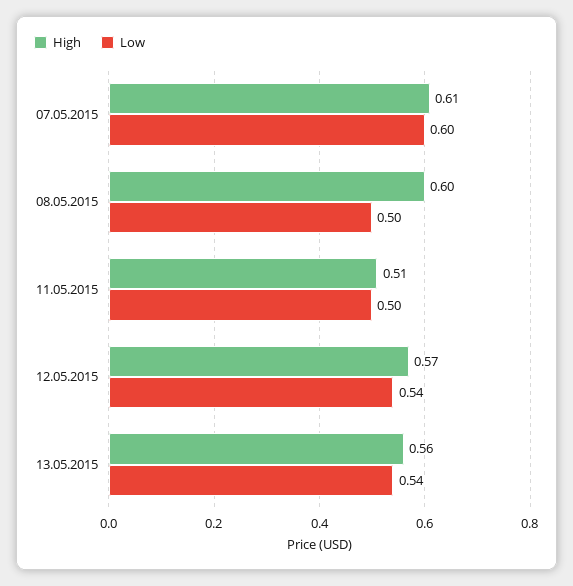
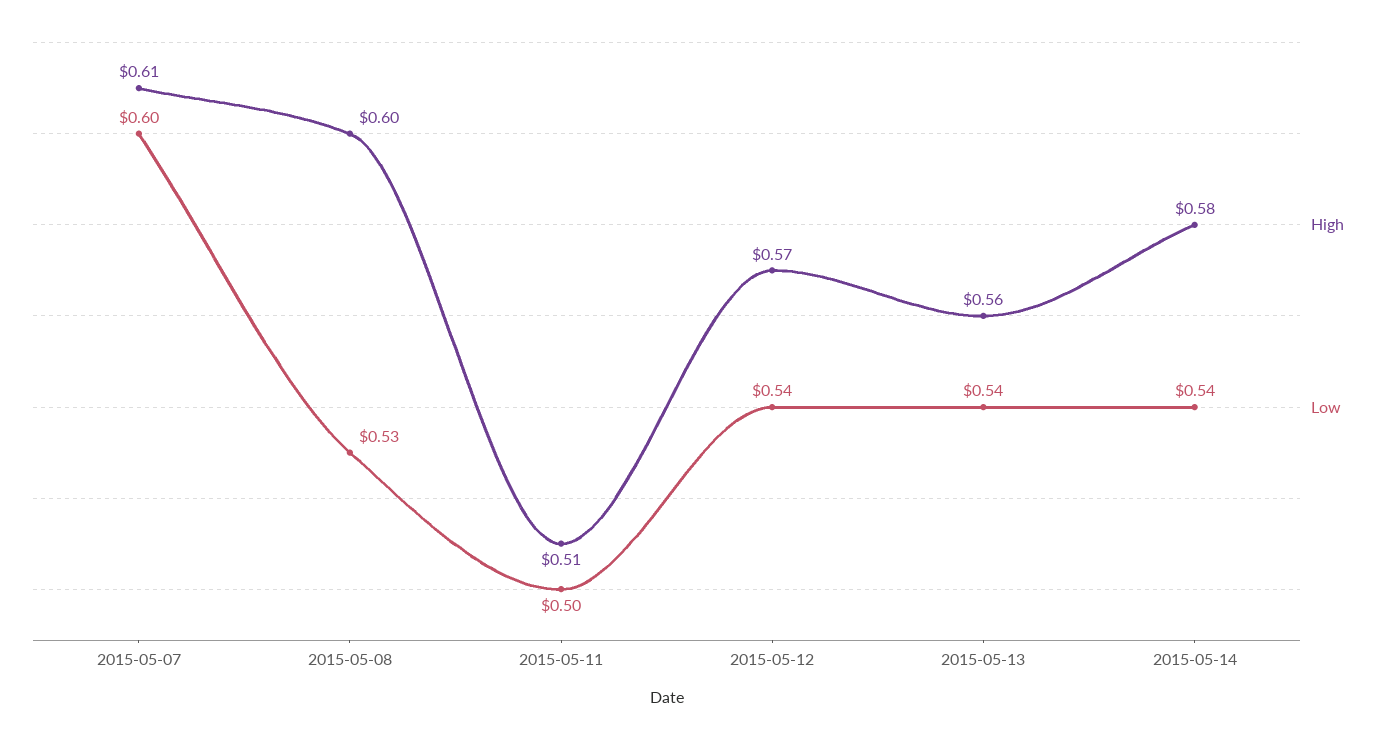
Low, 08.05.2015: 0.5 -> 0.53
High, 2015-05-14: none -> 0.58
Low, 2015-05-14: none -> 0.54

